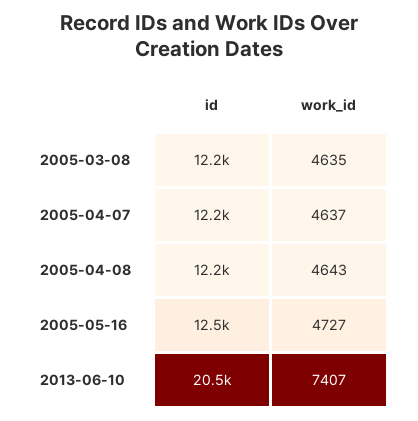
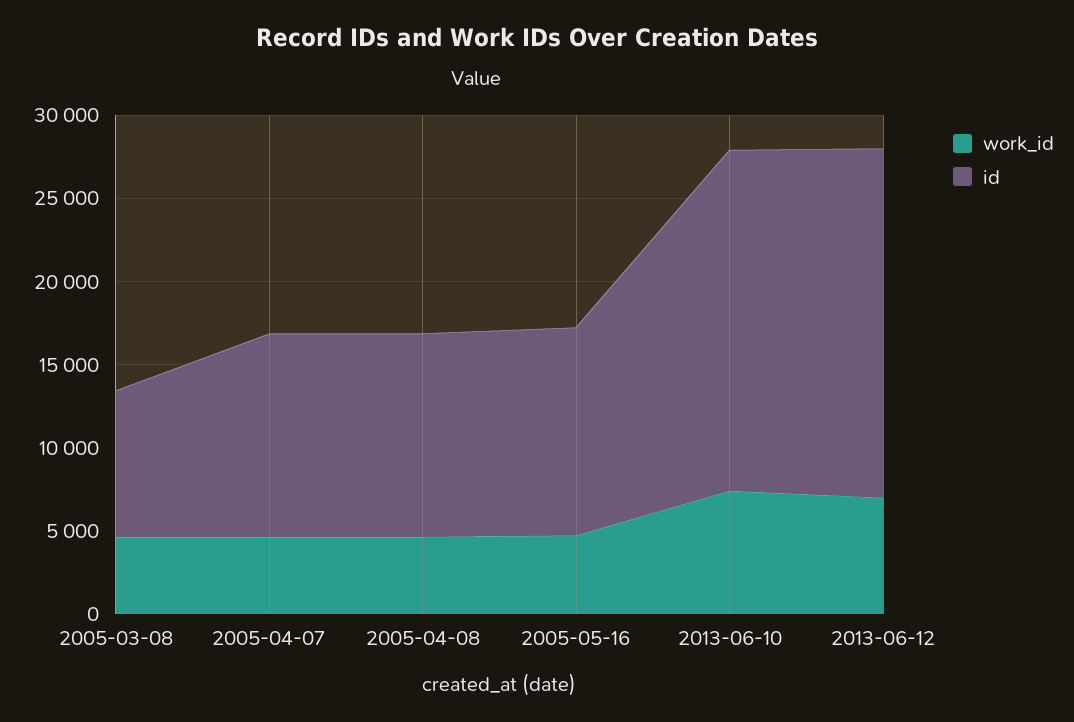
id, 2005-03-08: 12200 -> 9000
work_id, 2013-06-12: none -> 7000
id, 2013-06-12: none -> 21000

